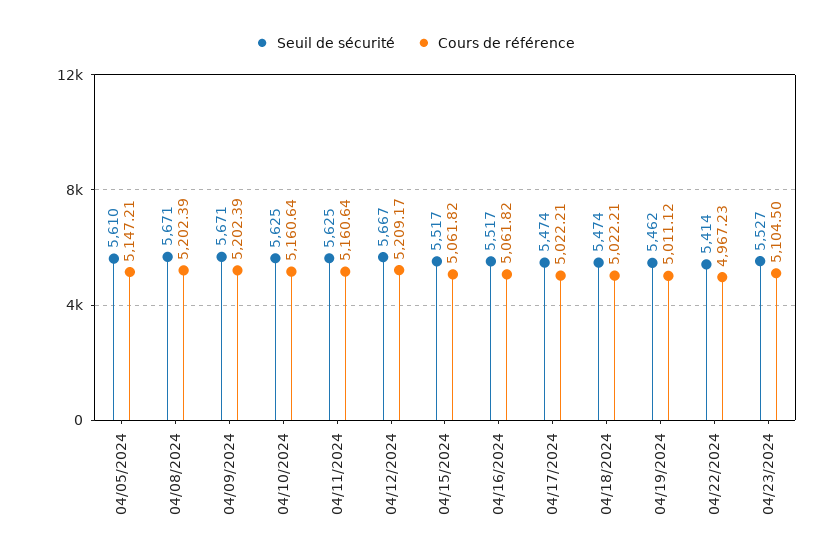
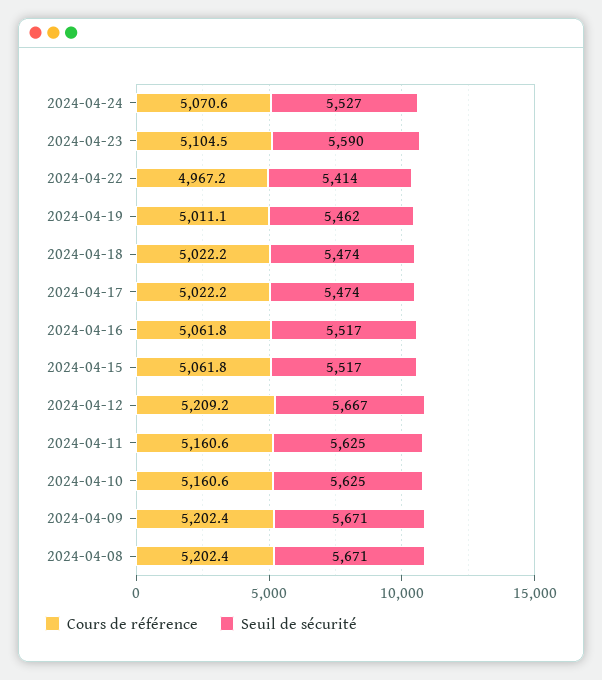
Seuil de sécurité, 04/05/2024: 5610 -> none
Cours de référence, 04/05/2024: 5147.21 -> none
Seuil de sécurité, 04/23/2024: 5527 -> 5590
Cours de référence, 2024-04-24: none -> 5070.6
Seuil de sécurité, 2024-04-24: none -> 5527

